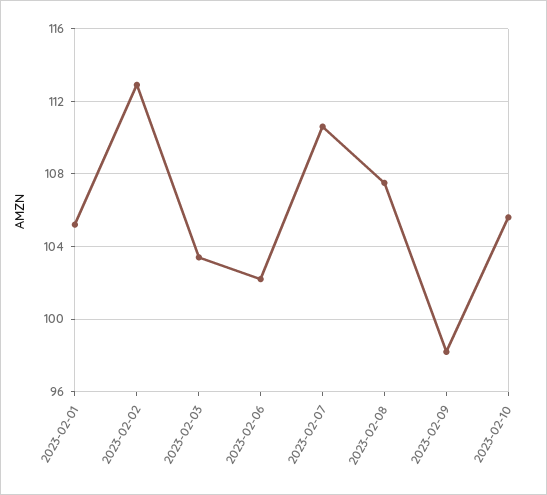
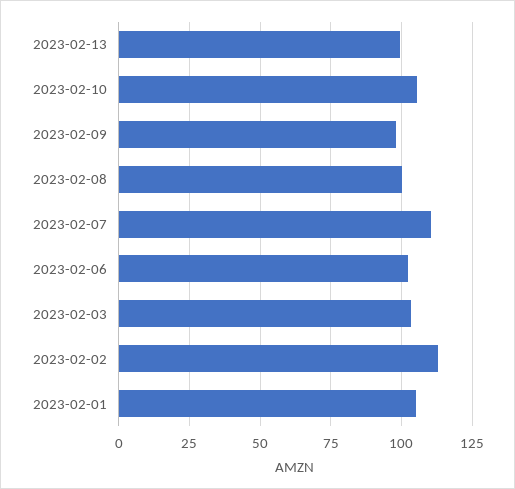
2023-02-08: 107.5 -> 100
2023-02-13: none -> 100

